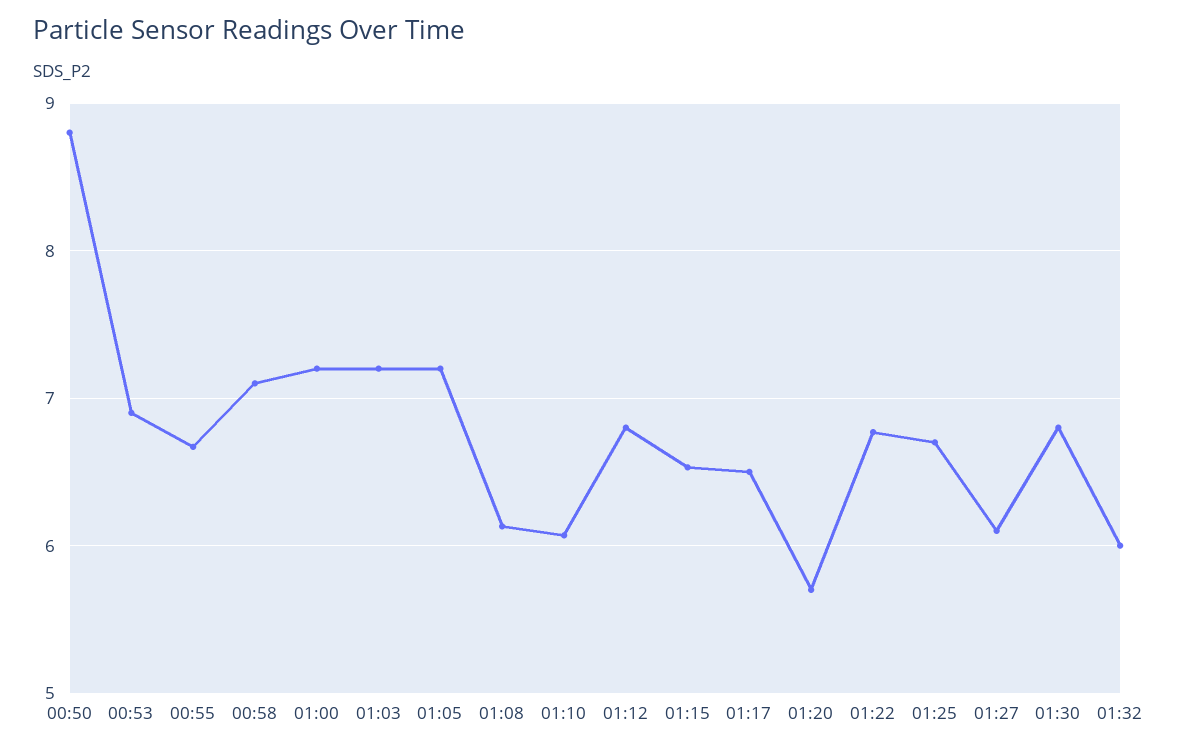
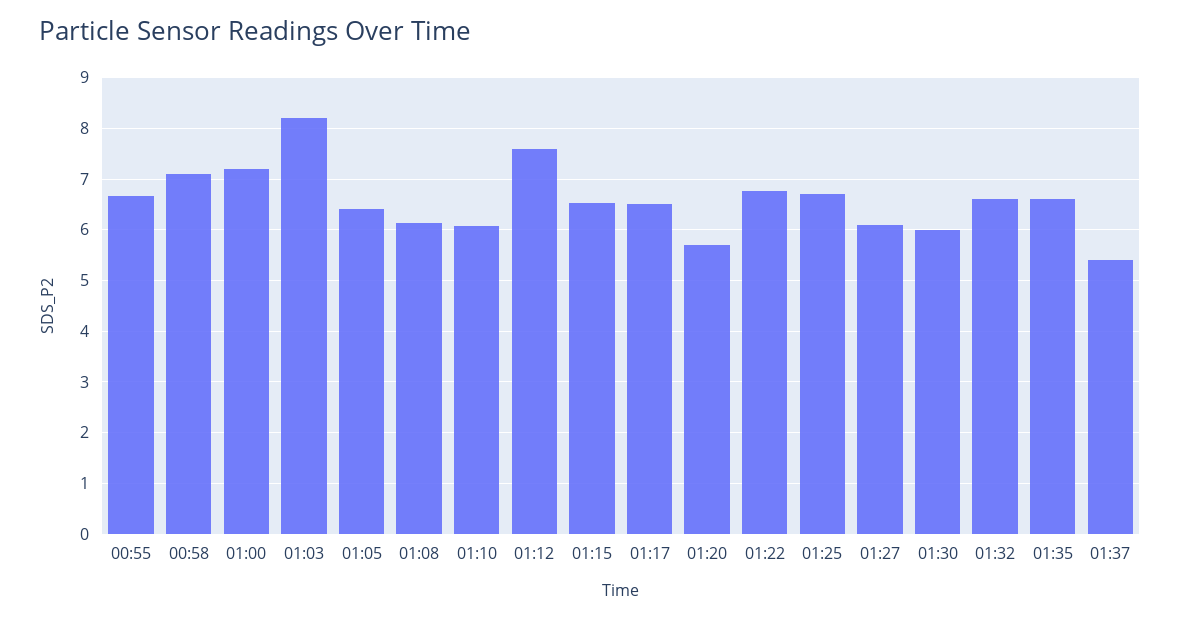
00:50: 8.8 -> none
00:53: 6.9 -> none
01:03: 7.2 -> 8.2
01:05: 7.2 -> 6.4
01:12: 6.8 -> 7.6
01:30: 6.8 -> 6
01:32: 6 -> 6.6
01:35: none -> 6.6
01:37: none -> 5.4

